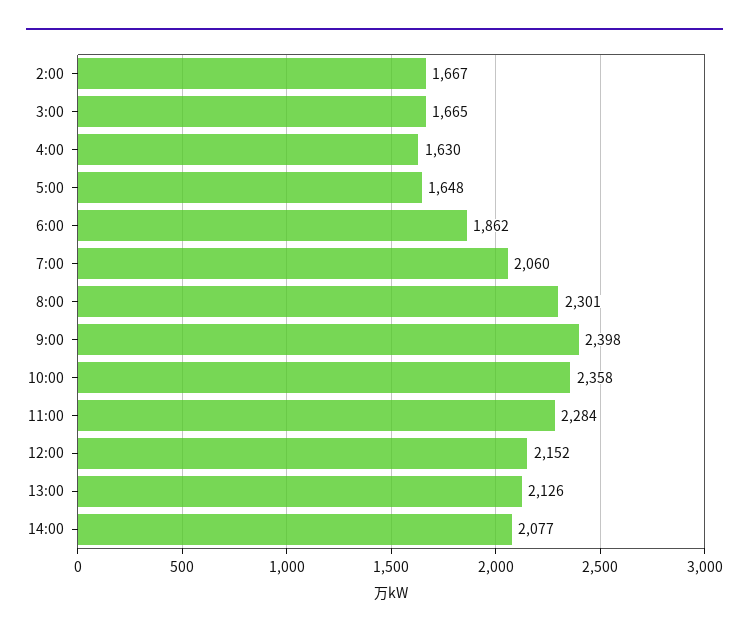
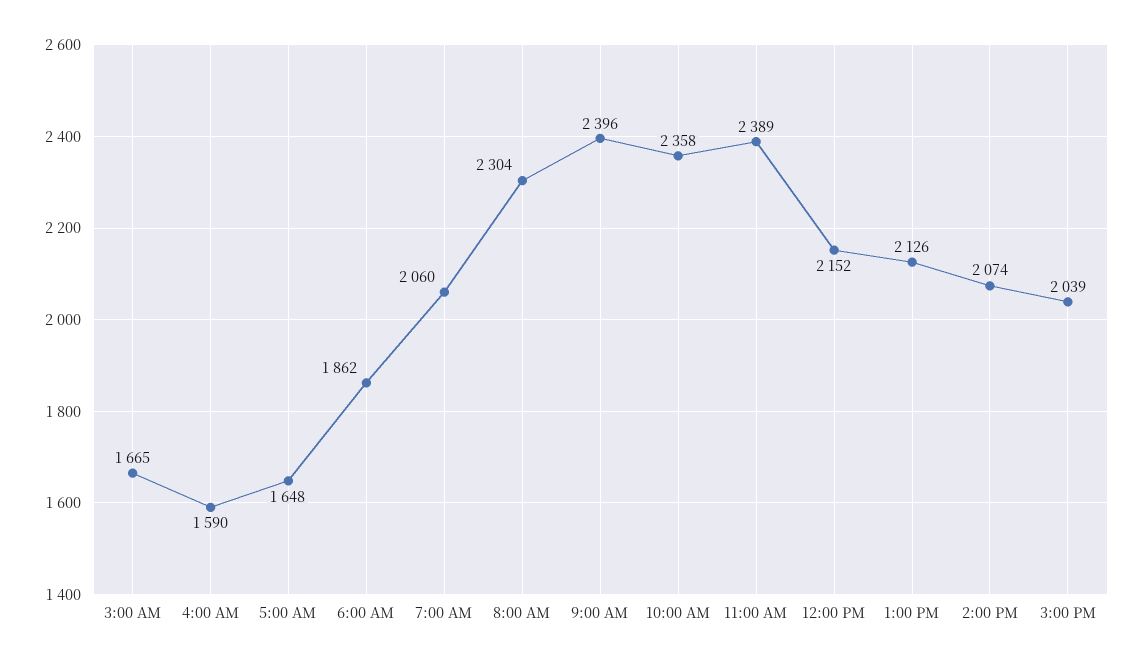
2:00: 1667 -> none
4:00: 1630 -> 1590
8:00: 2301 -> 2304
9:00: 2398 -> 2396
11:00: 2284 -> 2389
14:00: 2077 -> 2074
3:00 PM: none -> 2039

